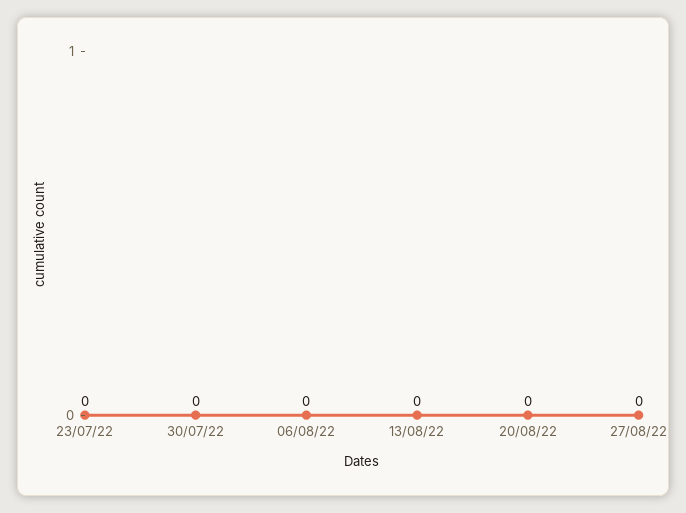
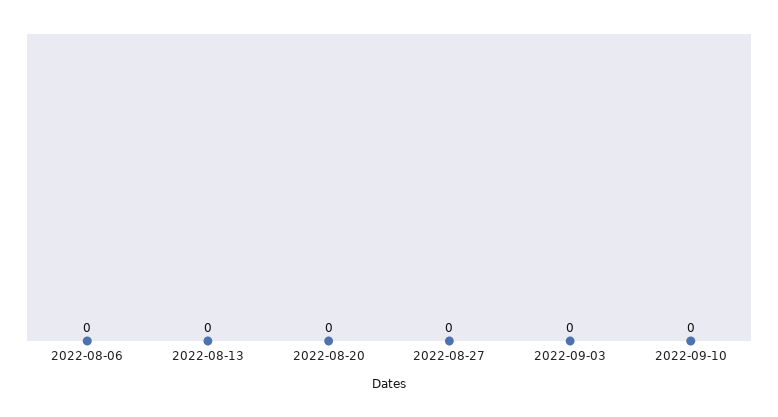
23/07/22: 0 -> none
30/07/22: 0 -> none
2022-09-03: none -> 0
2022-09-10: none -> 0

